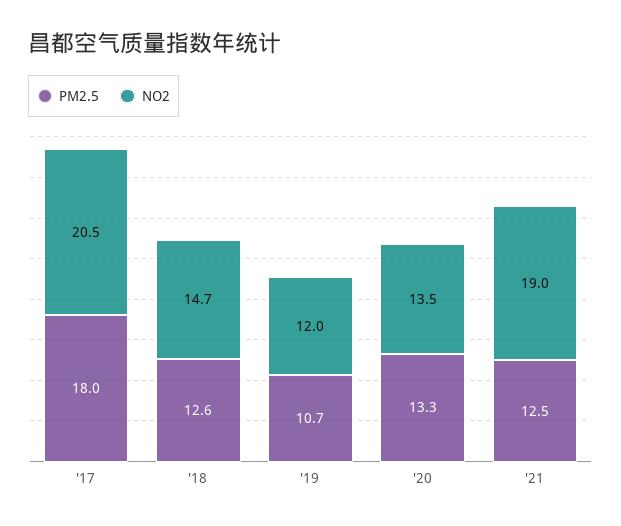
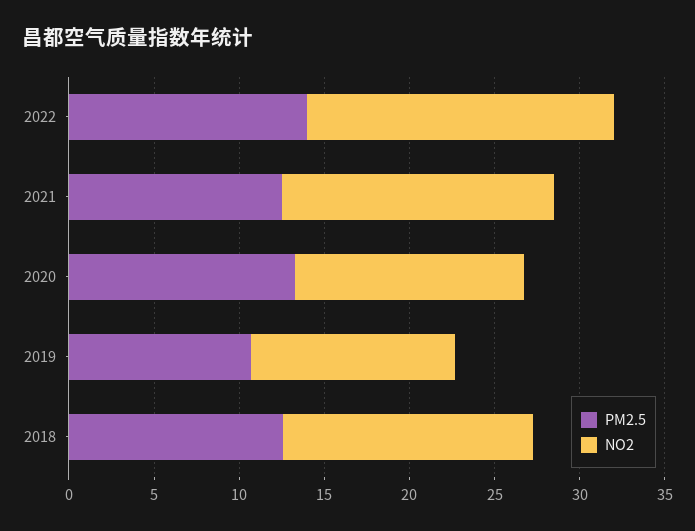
PM2.5, '17: 18 -> none
NO2, '17: 20.5 -> none
NO2, '21: 19 -> 16
PM2.5, 2022: none -> 14
NO2, 2022: none -> 18

